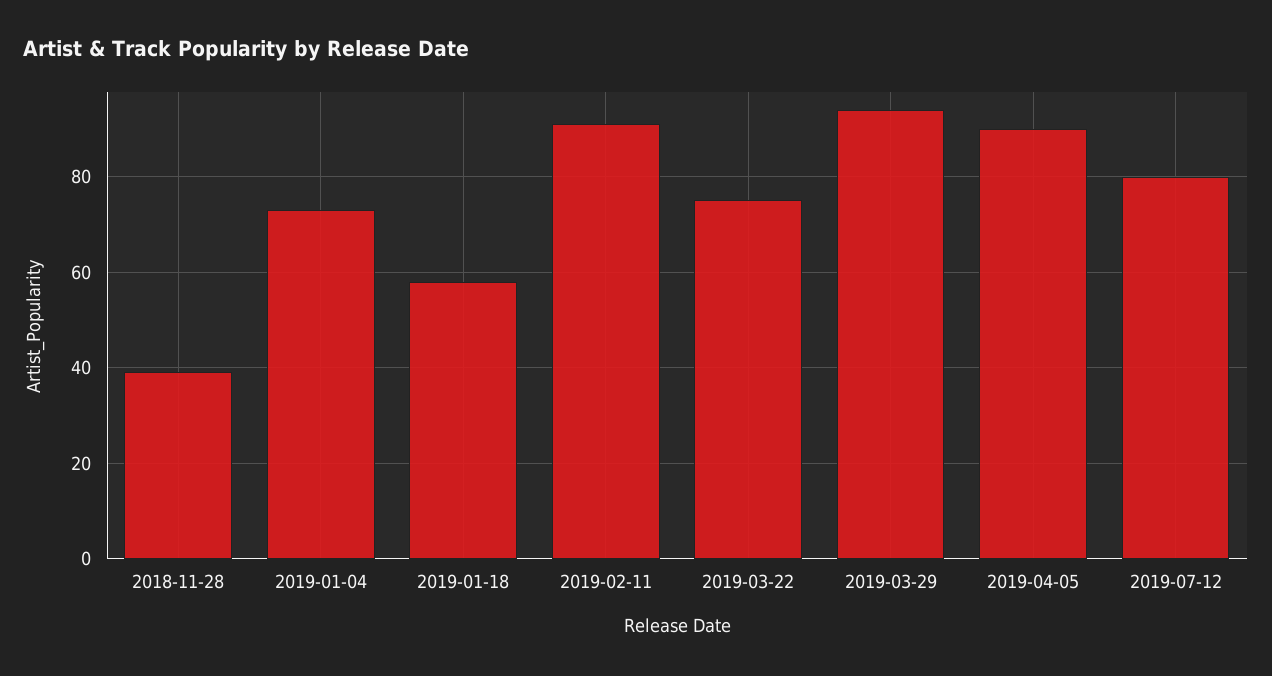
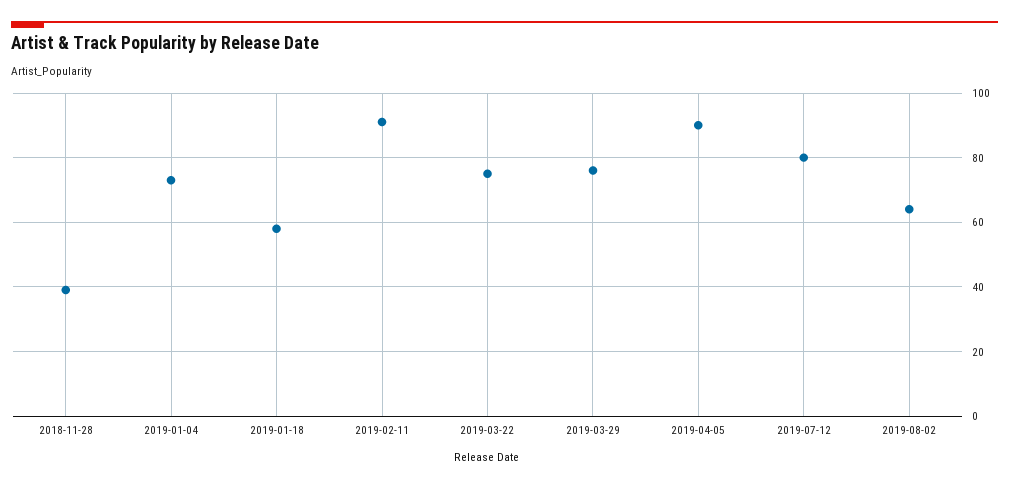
2019-03-29: 95 -> 75
2019-08-02: none -> 65

